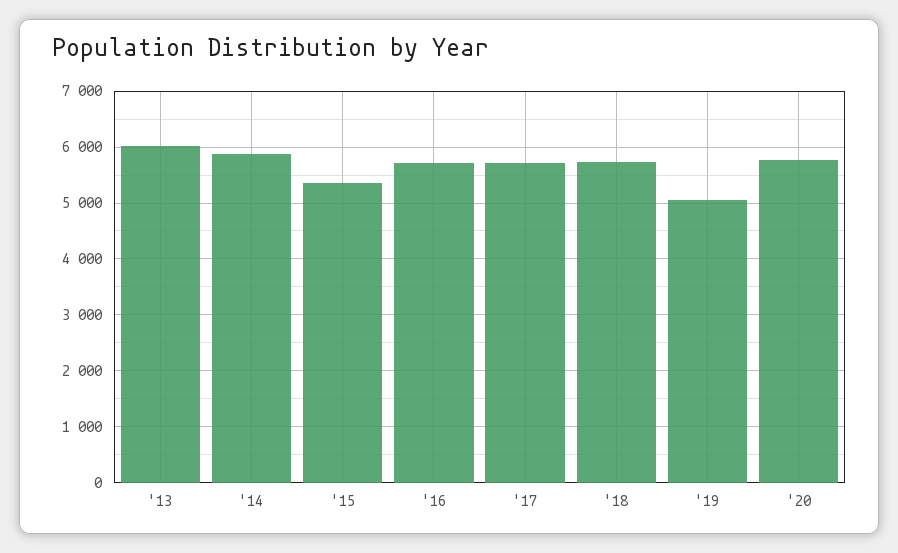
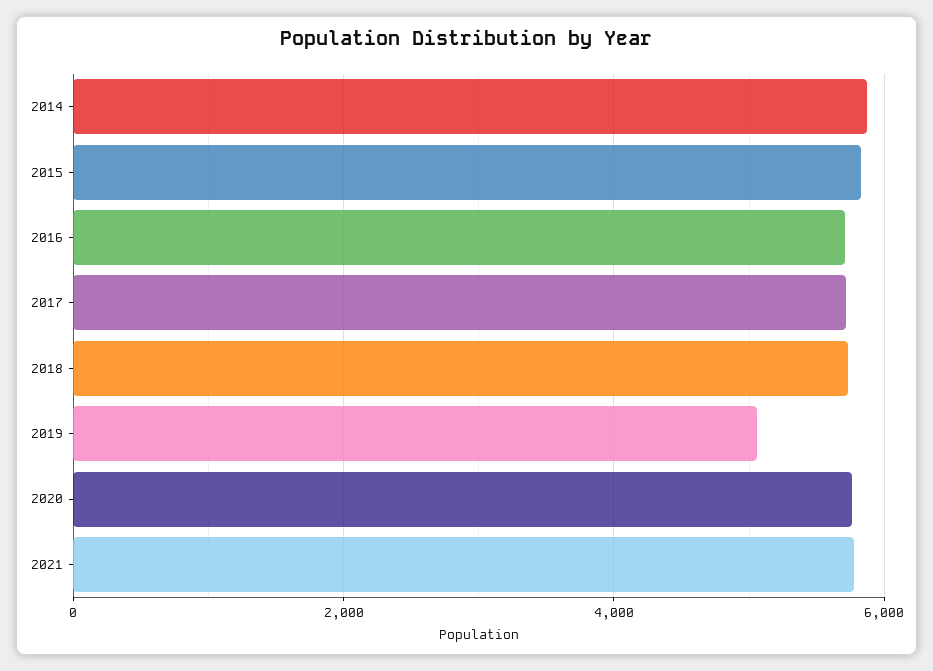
'13: 6000 -> none
'15: 5400 -> 5800
2021: none -> 5800

